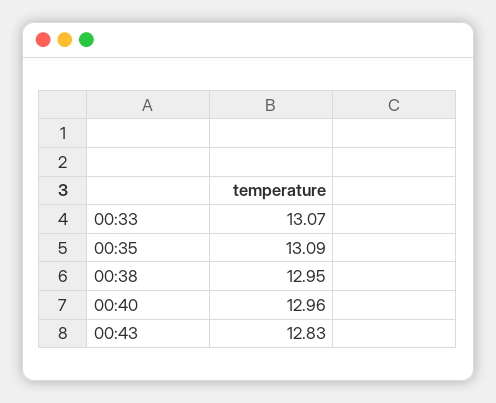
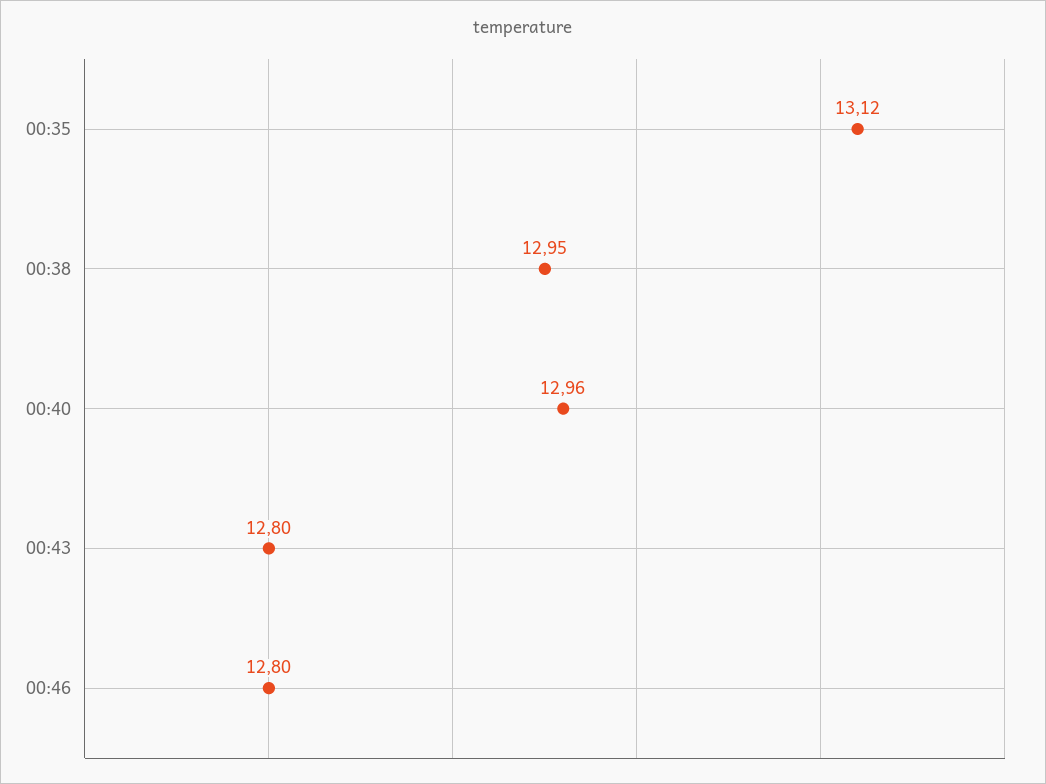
00:33: 13.07 -> none
00:35: 13.09 -> 13.12
00:43: 12.83 -> 12.8
00:46: none -> 12.8

